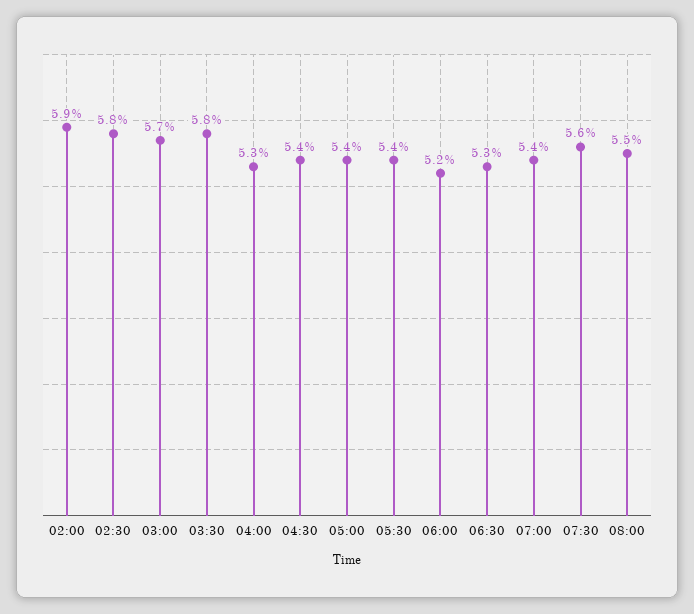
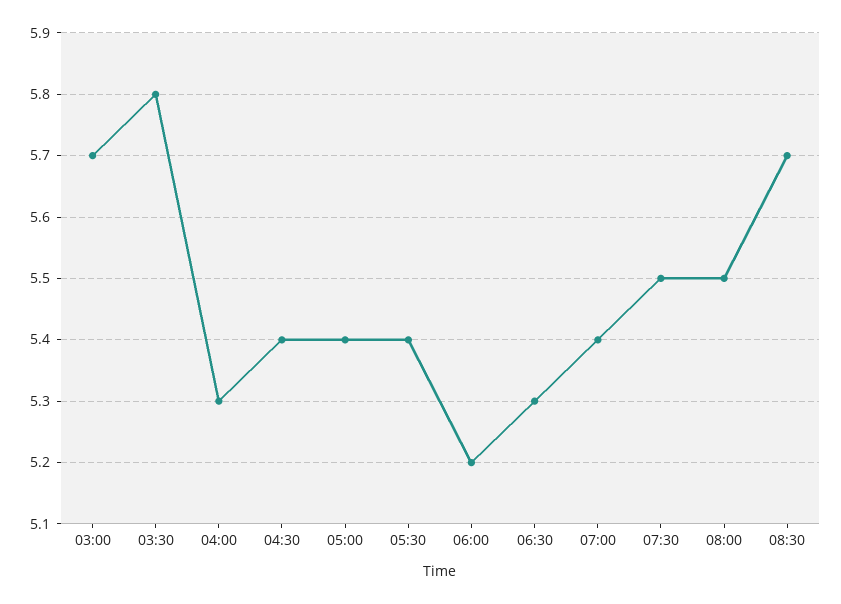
02:00: 5.9 -> none
02:30: 5.8 -> none
07:30: 5.6 -> 5.5
08:30: none -> 5.7

